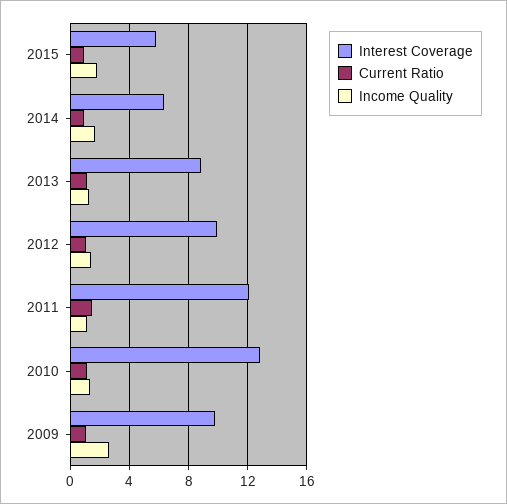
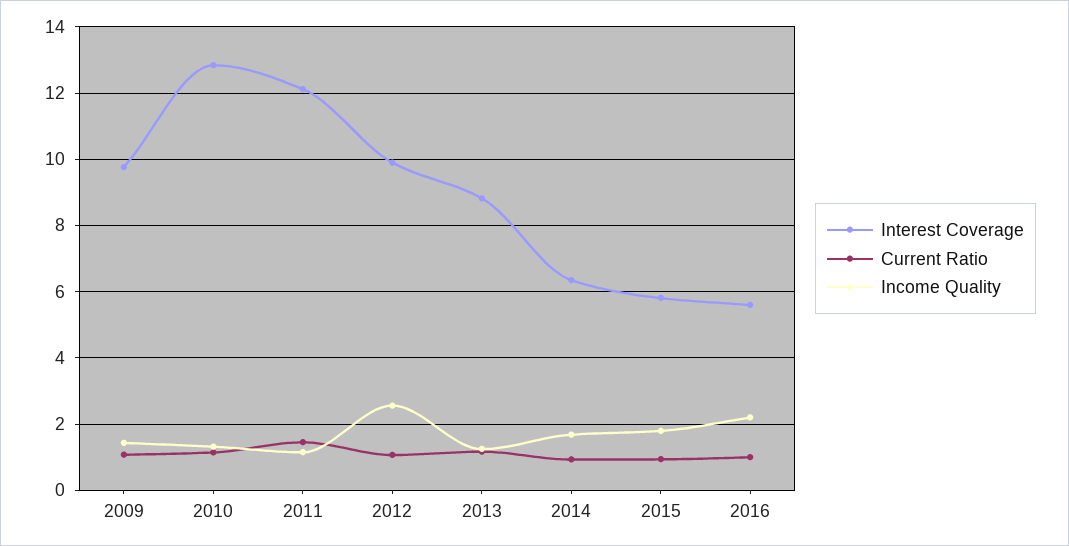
Income Quality, 2012: 1.5 -> 2.6
Income Quality, 2009: 2.5 -> 1.4
Interest Coverage, 2016: none -> 5.6
Current Ratio, 2016: none -> 1
Income Quality, 2016: none -> 2.2

